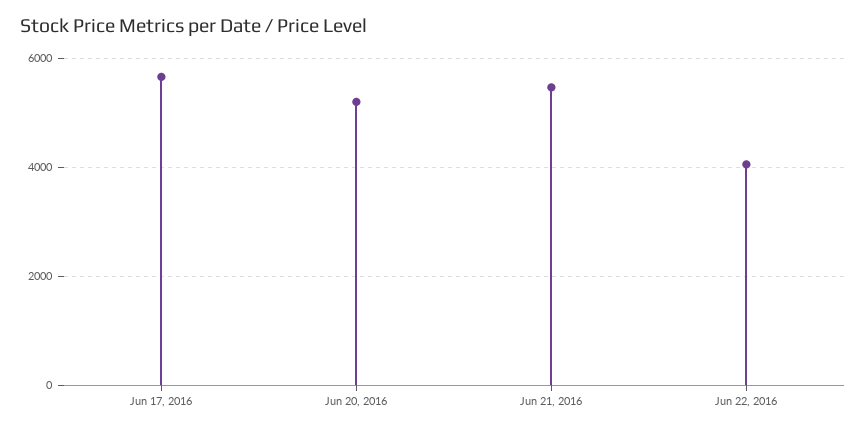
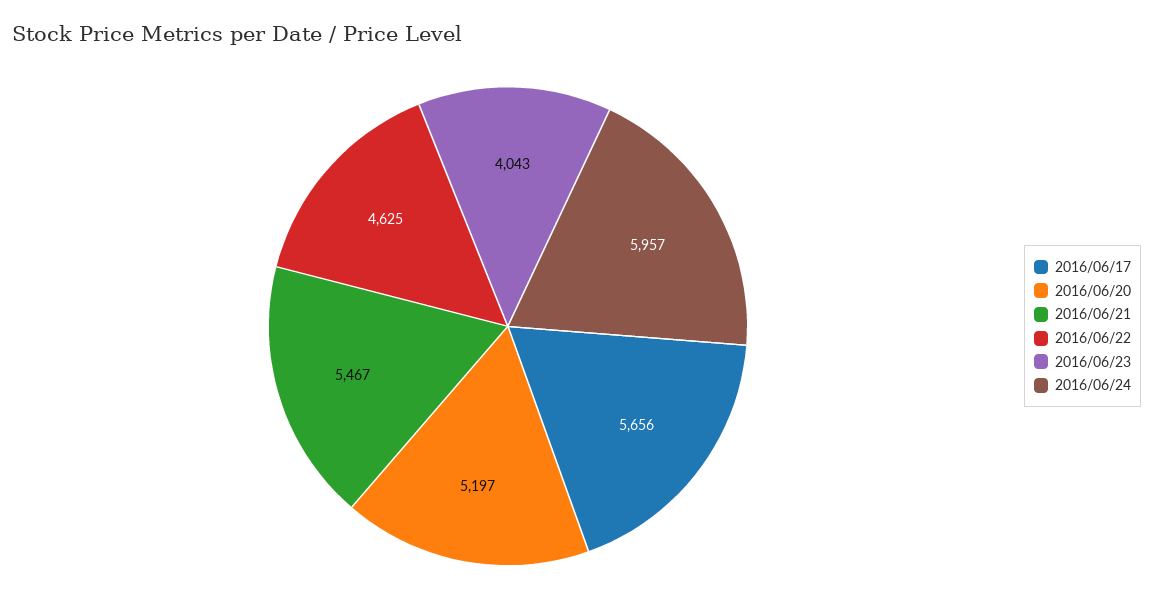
Jun 22, 2016: 4000 -> 4625
2016/06/23: none -> 4043
2016/06/24: none -> 5957

